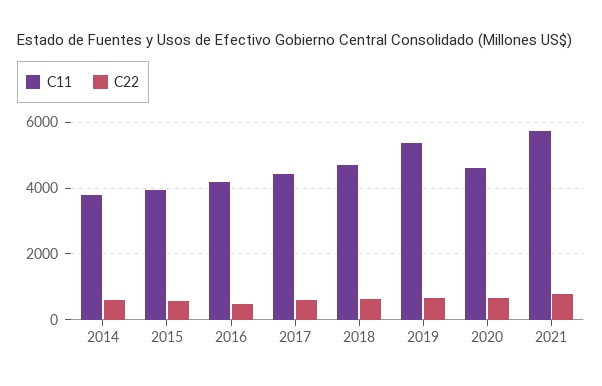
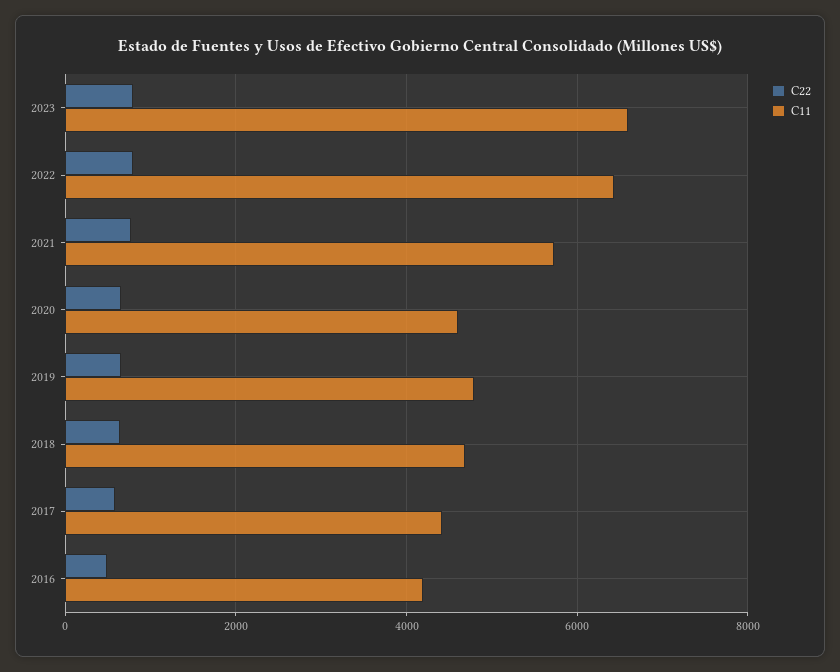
C11, 2014: 3800 -> none
C22, 2014: 600 -> none
C11, 2015: 4000 -> none
C22, 2015: 600 -> none
C11, 2019: 5400 -> 4800
C22, 2023: none -> 800
C11, 2023: none -> 6600
C22, 2022: none -> 800
C11, 2022: none -> 6400

